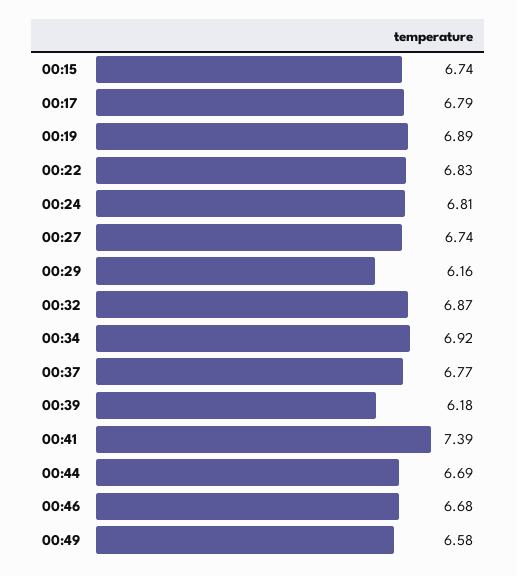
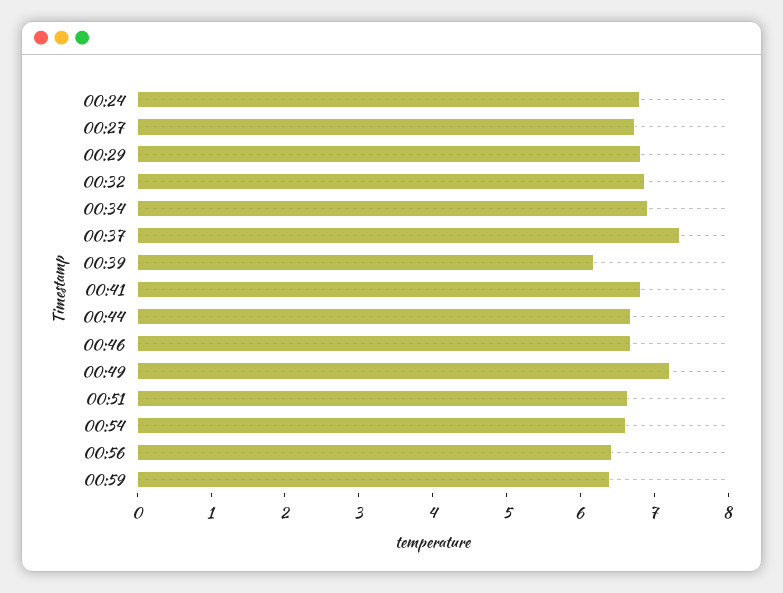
00:15: 6.74 -> none
00:17: 6.79 -> none
00:19: 6.89 -> none
00:22: 6.83 -> none
00:29: 6.16 -> 6.8
00:37: 6.77 -> 7.4
00:41: 7.39 -> 6.8
00:49: 6.58 -> 7.2
00:51: none -> 6.6
00:54: none -> 6.6
00:56: none -> 6.4
00:59: none -> 6.4

